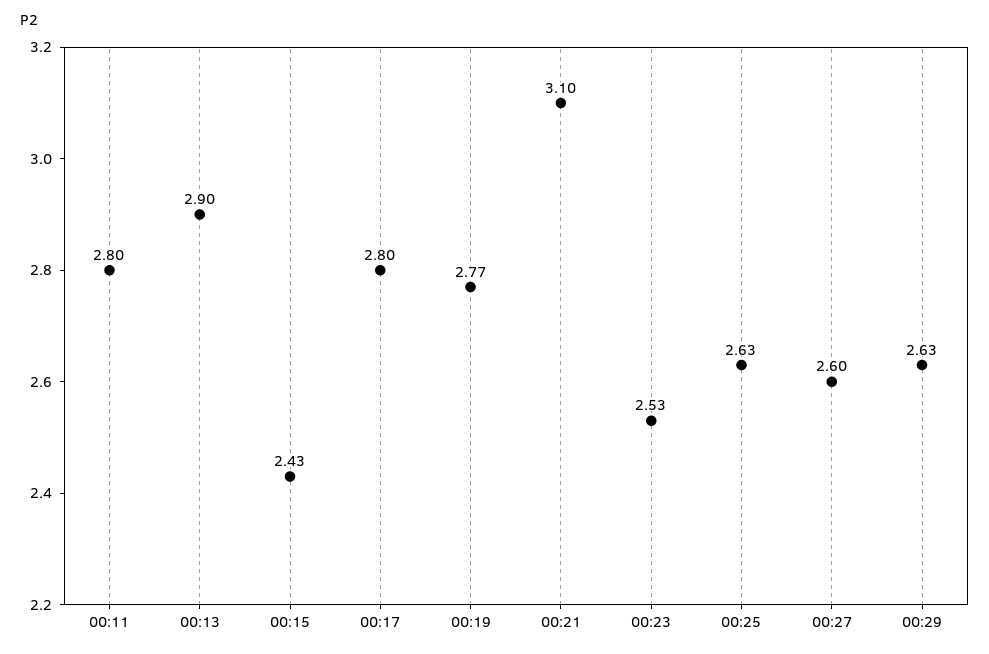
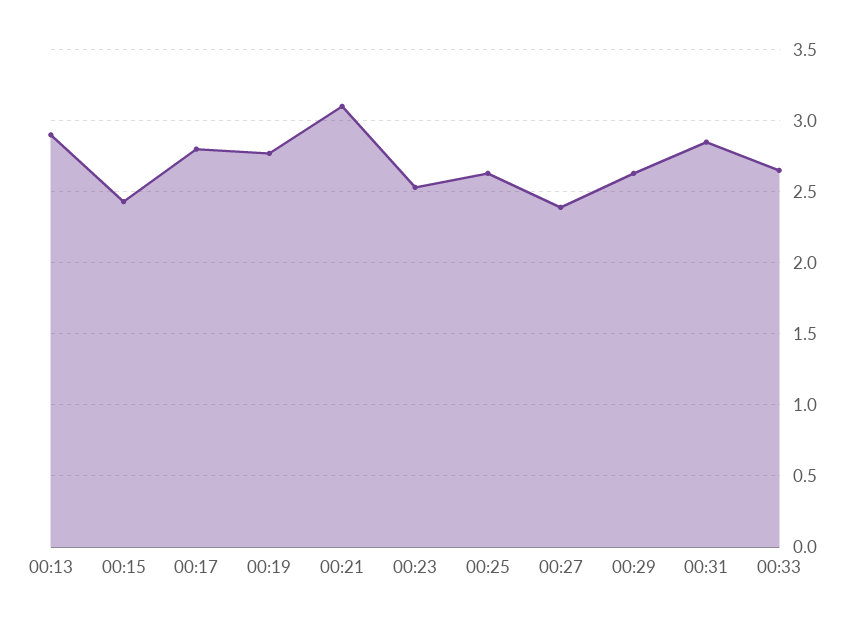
00:11: 2.8 -> none
00:27: 2.6 -> 2.4
00:31: none -> 2.85
00:33: none -> 2.65

